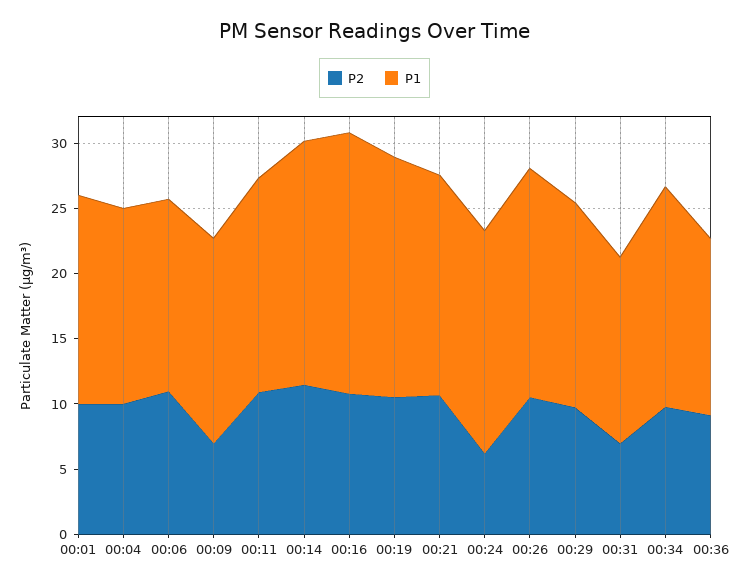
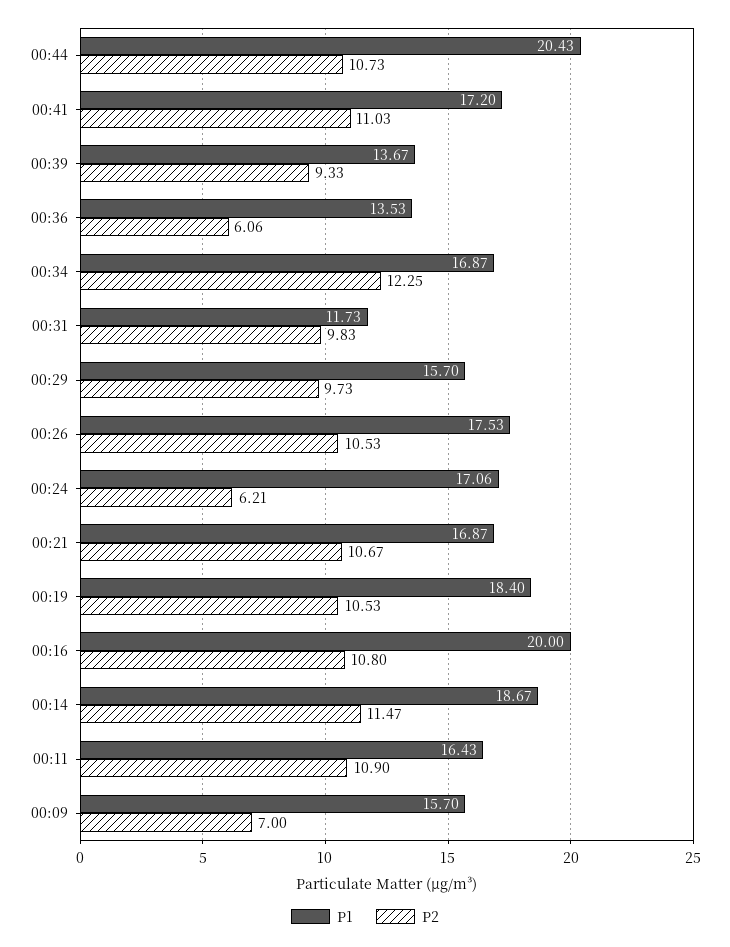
P2, 00:01: 10 -> none
P1, 00:01: 16 -> none
P2, 00:04: 10 -> none
P1, 00:04: 15 -> none
P2, 00:06: 11 -> none
P1, 00:06: 15 -> none
P2, 00:31: 7 -> 9.83
P1, 00:31: 14 -> 11.73
P2, 00:34: 10 -> 12.25
P2, 00:36: 9 -> 6.06
P1, 00:44: none -> 20.43
P2, 00:44: none -> 10.73
P1, 00:41: none -> 17.2
P2, 00:41: none -> 11.03
P1, 00:39: none -> 13.67
P2, 00:39: none -> 9.33

